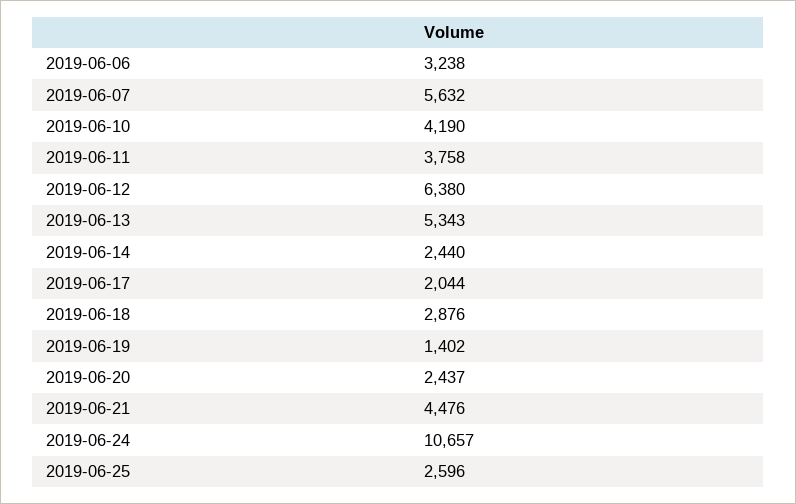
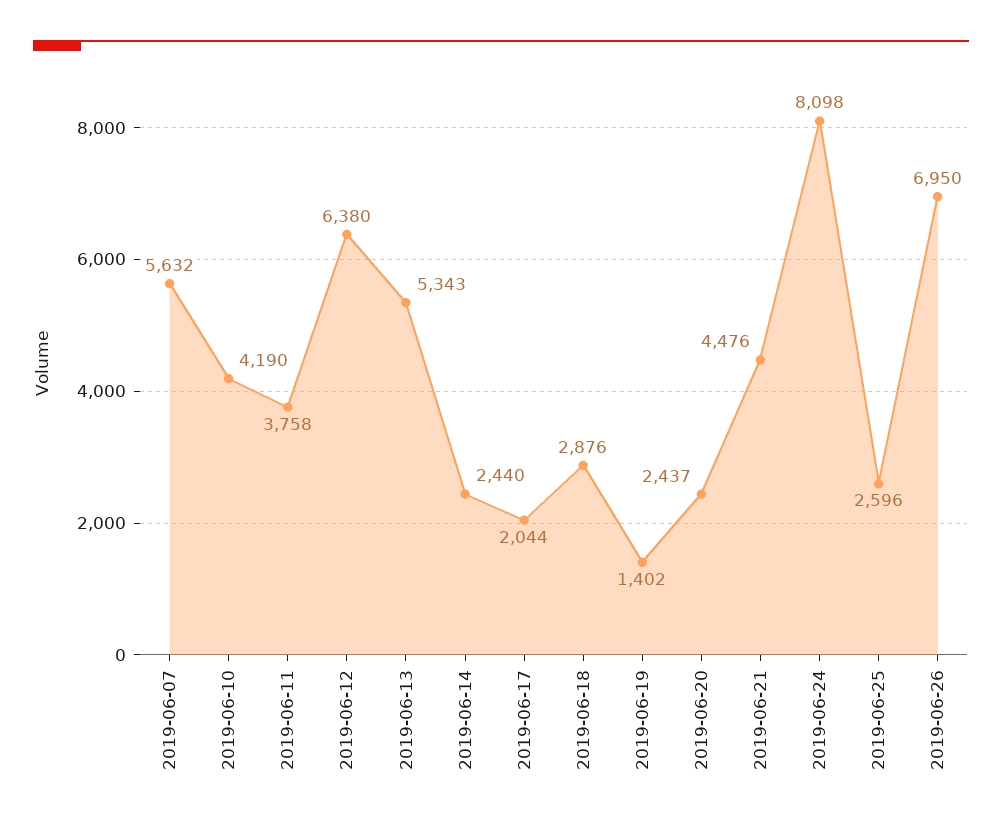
2019-06-06: 3238 -> none
2019-06-24: 10657 -> 8098
2019-06-26: none -> 6950

